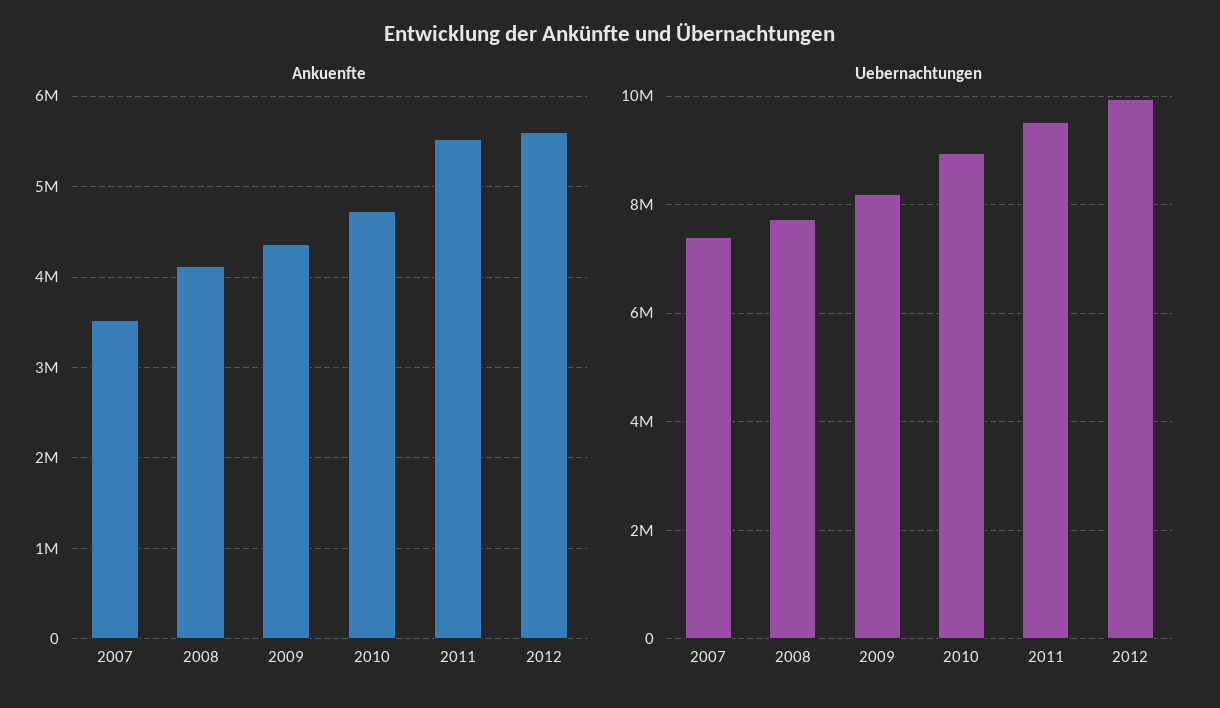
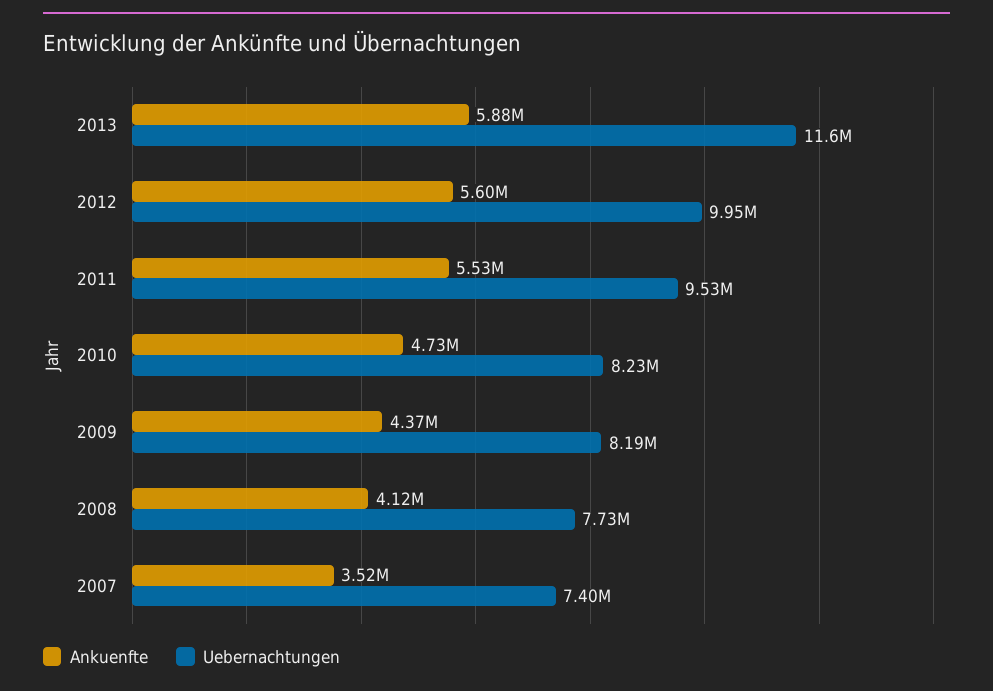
Uebernachtungen, 2010: 9000000 -> 8230000
Ankuenfte, 2013: none -> 5880000
Uebernachtungen, 2013: none -> 11600000

